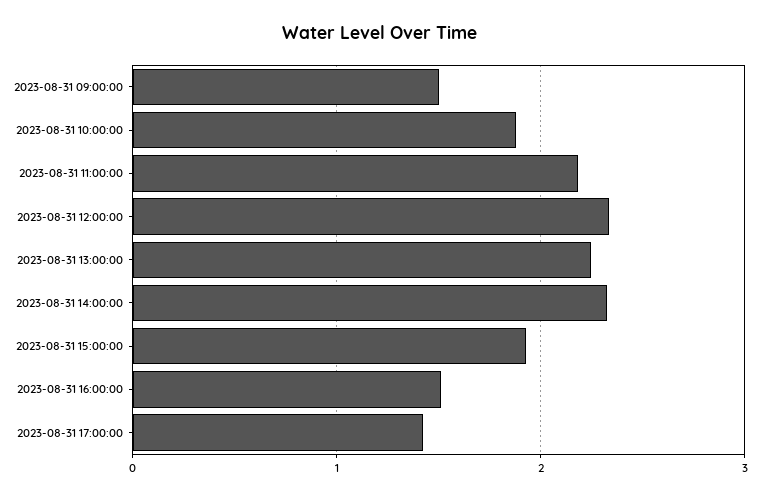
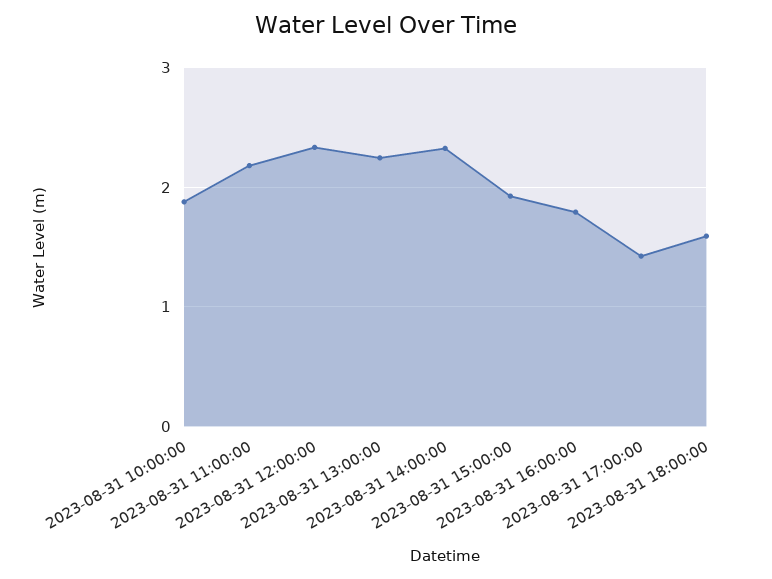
2023-08-31 09:00:00: 1.5 -> none
2023-08-31 16:00:00: 1.5 -> 1.8
2023-08-31 18:00:00: none -> 1.6

